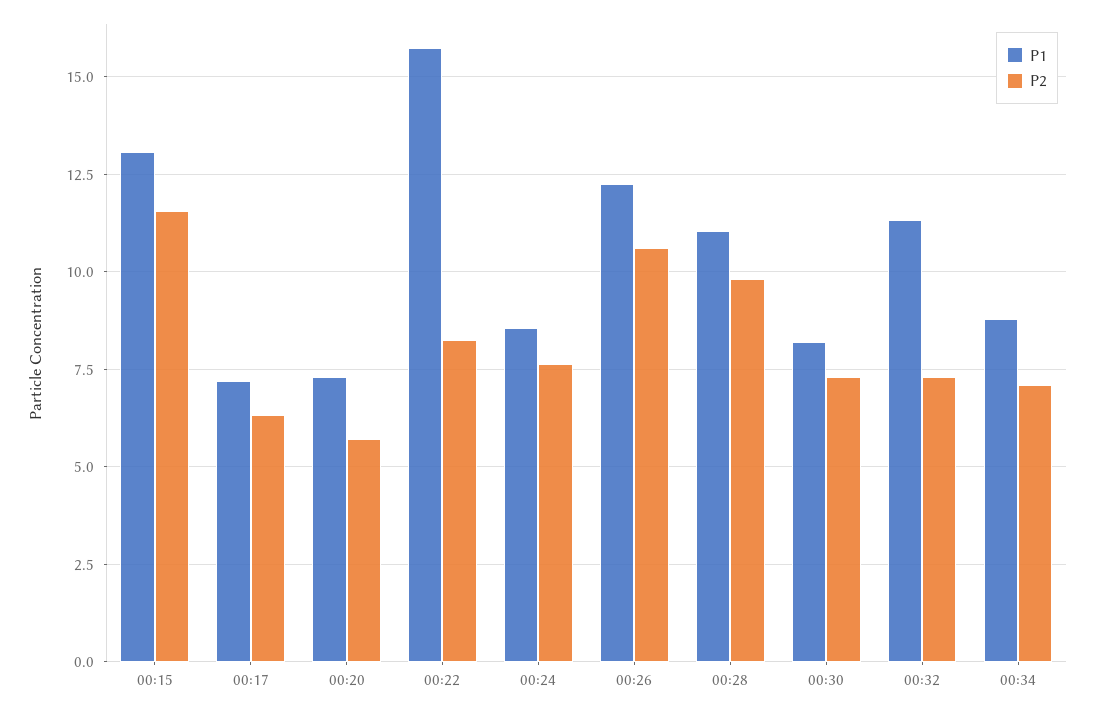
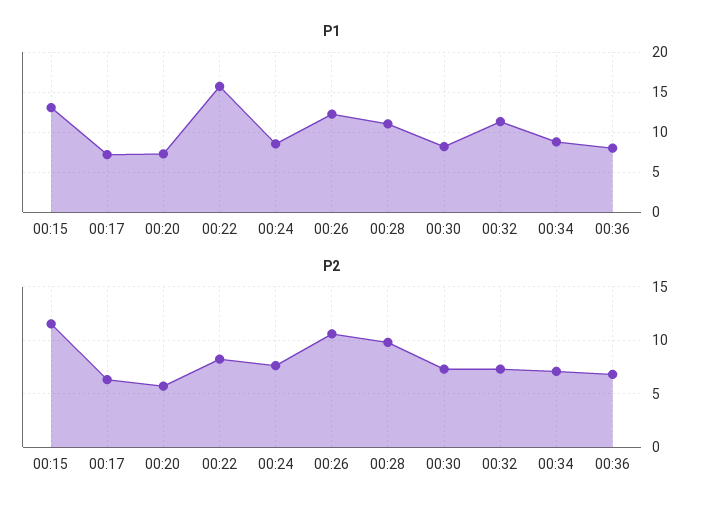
P1, 00:36: none -> 8
P2, 00:36: none -> 7

